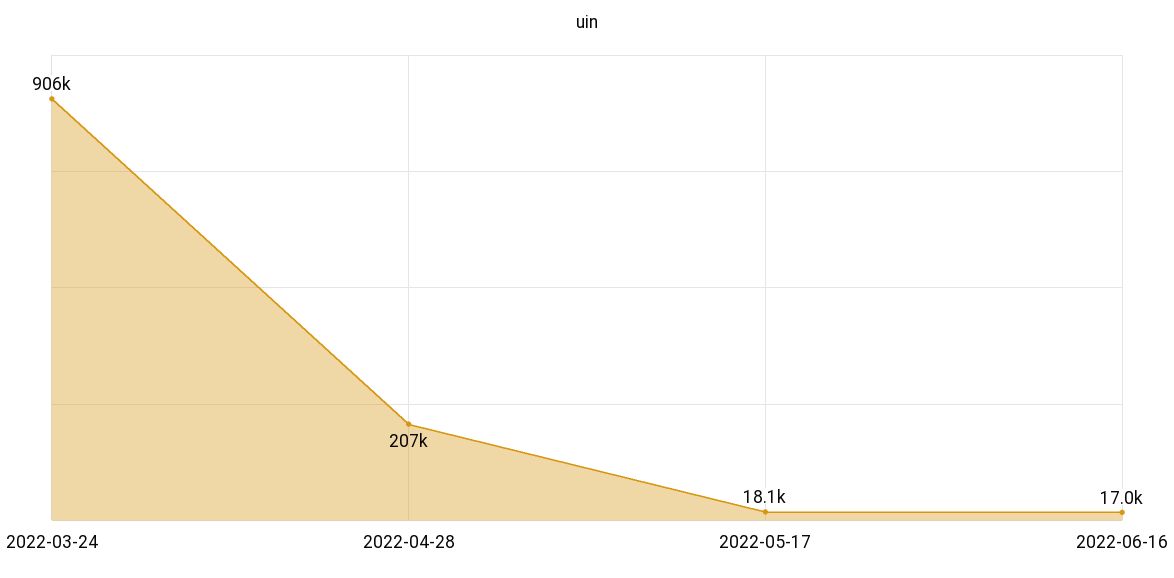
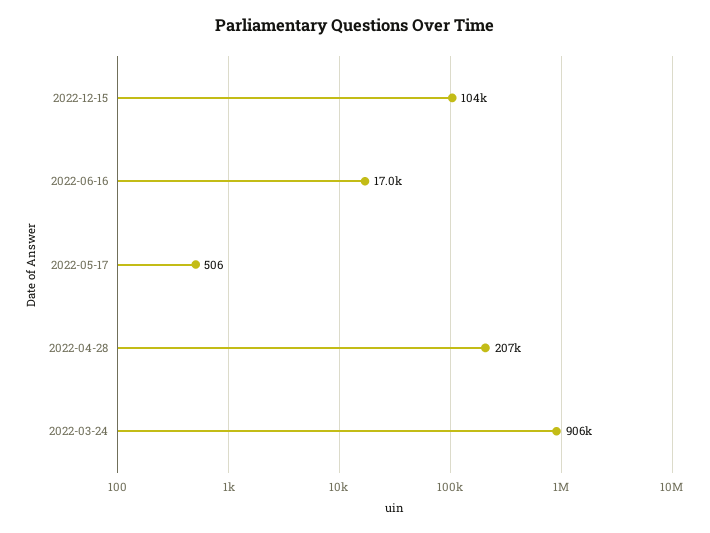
2022-05-17: 18100 -> 506
2022-12-15: none -> 104000

